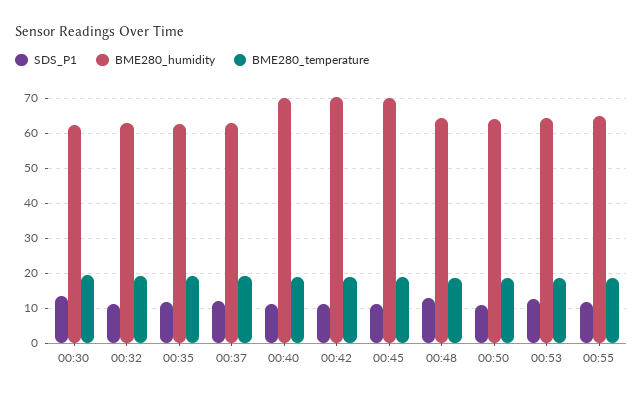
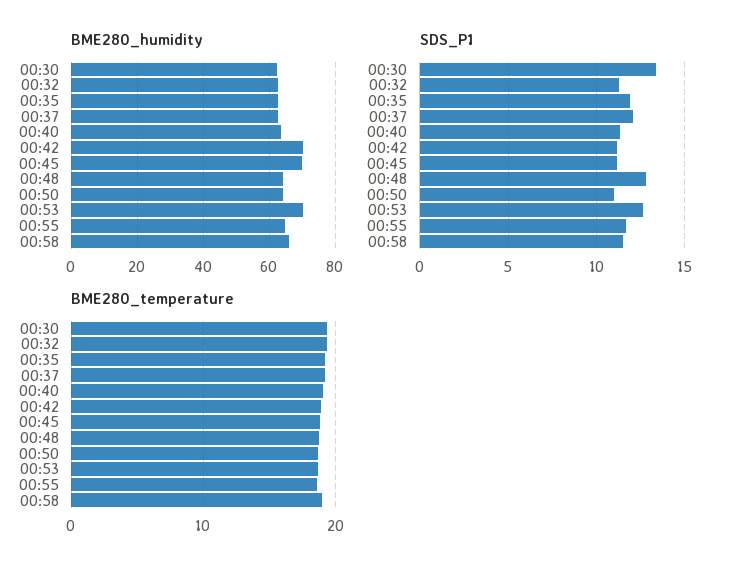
BME280_humidity, 00:40: 70 -> 64
BME280_humidity, 00:53: 64 -> 70
BME280_humidity, 00:58: none -> 66
SDS_P1, 00:58: none -> 11.5
BME280_temperature, 00:58: none -> 19

